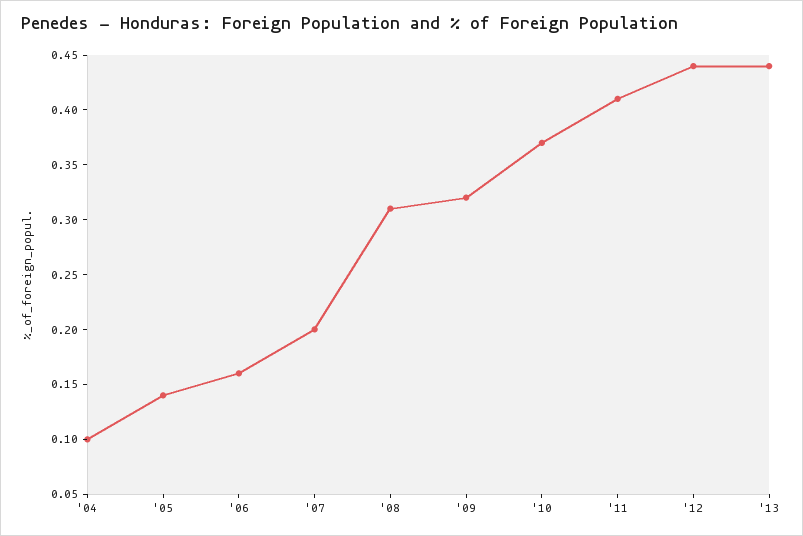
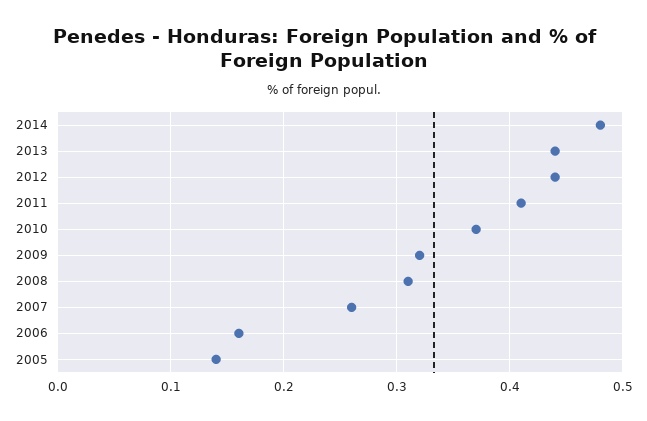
'04: 0.1 -> none
'07: 0.2 -> 0.26
2014: none -> 0.48

